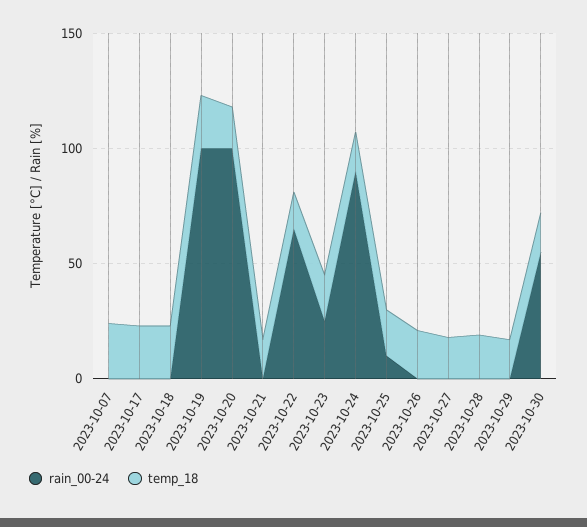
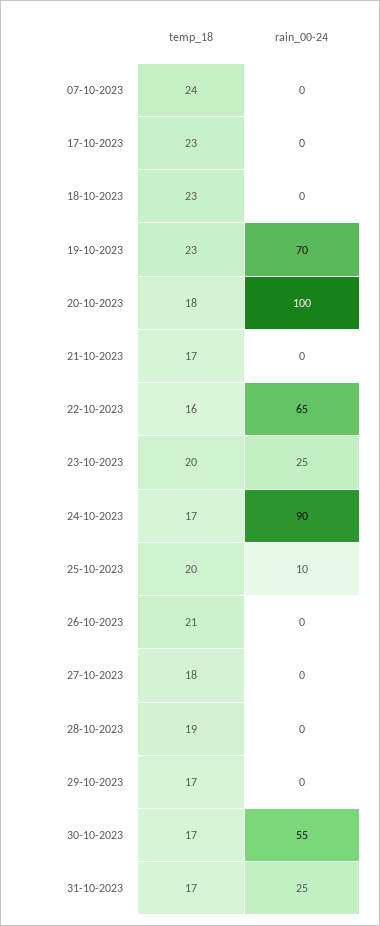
rain_00-24, 2023-10-19: 100 -> 70
temp_18, 31-10-2023: none -> 17
rain_00-24, 31-10-2023: none -> 25

